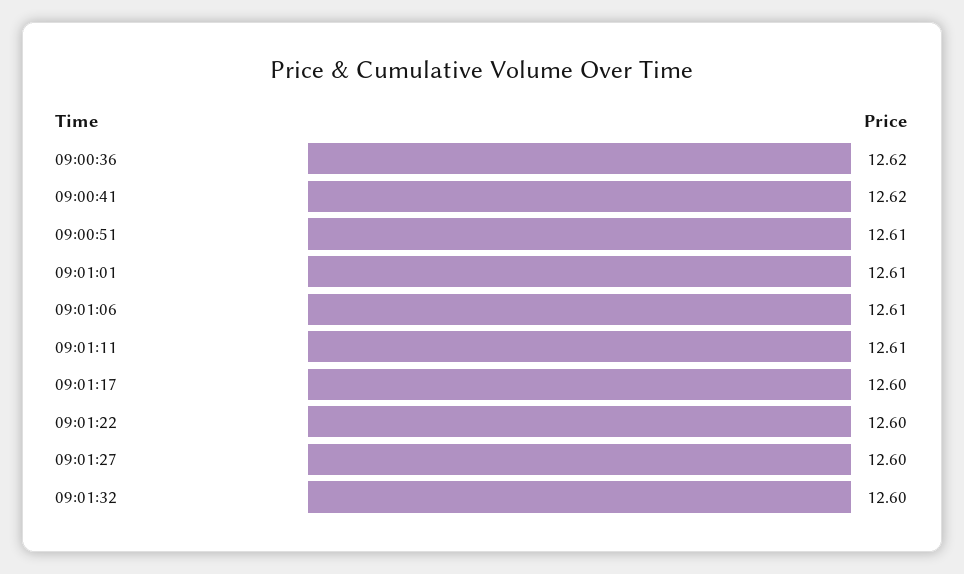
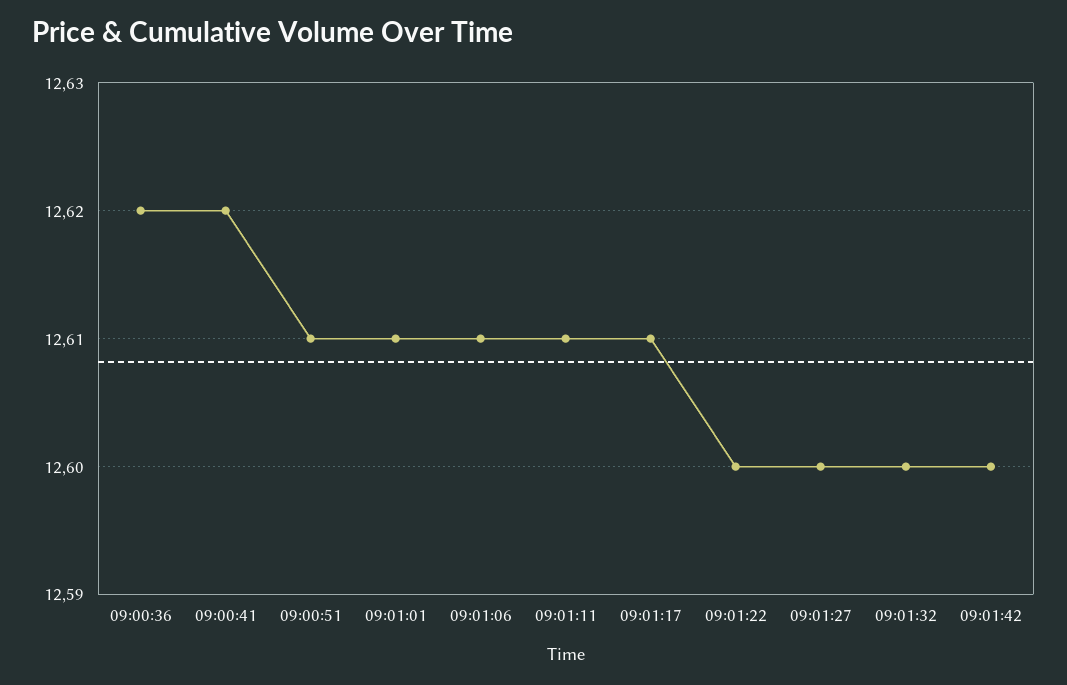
09:01:17: 12.6 -> 12.61
09:01:42: none -> 12.6

